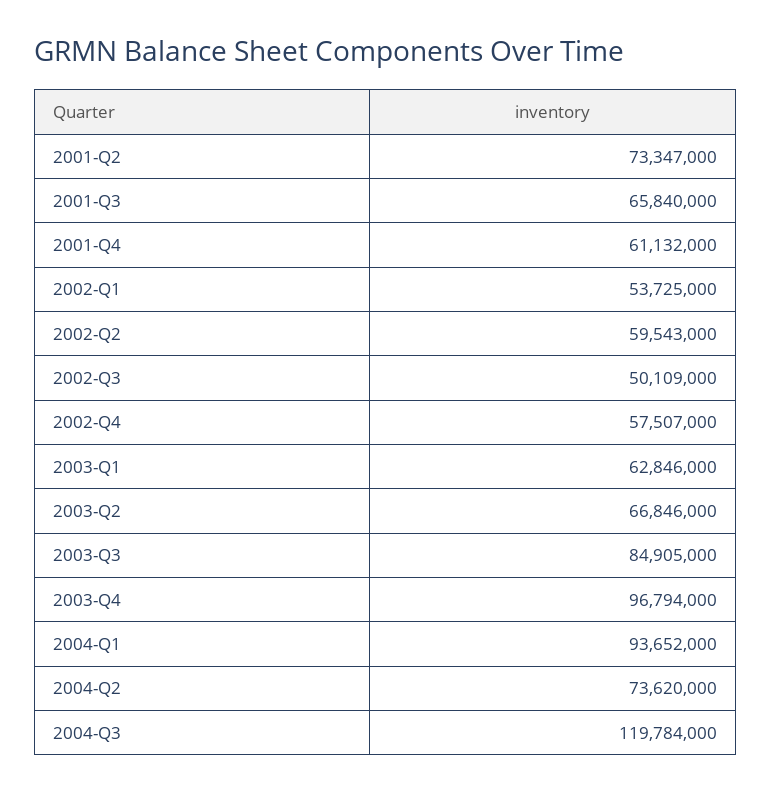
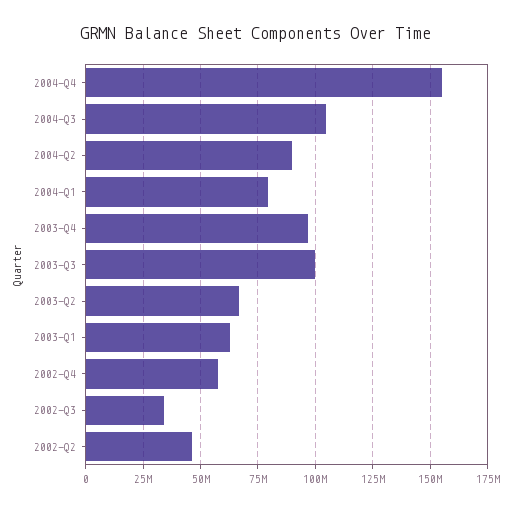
2001-Q2: 73347000 -> none
2001-Q3: 65840000 -> none
2001-Q4: 61132000 -> none
2002-Q1: 53725000 -> none
2002-Q2: 59543000 -> 45000000
2002-Q3: 50109000 -> 35000000
2003-Q3: 84905000 -> 100000000
2004-Q1: 93652000 -> 80000000
2004-Q2: 73620000 -> 90000000
2004-Q3: 119784000 -> 105000000
2004-Q4: none -> 155000000

